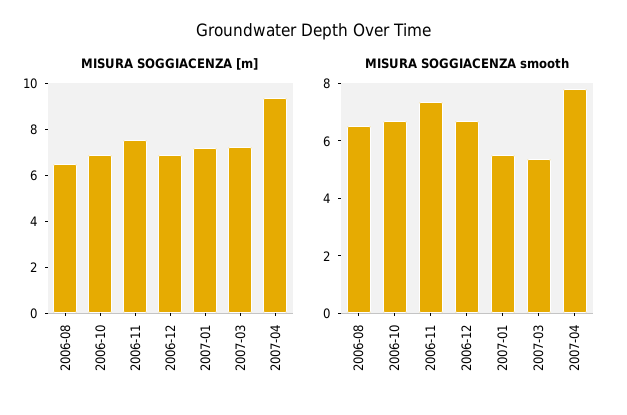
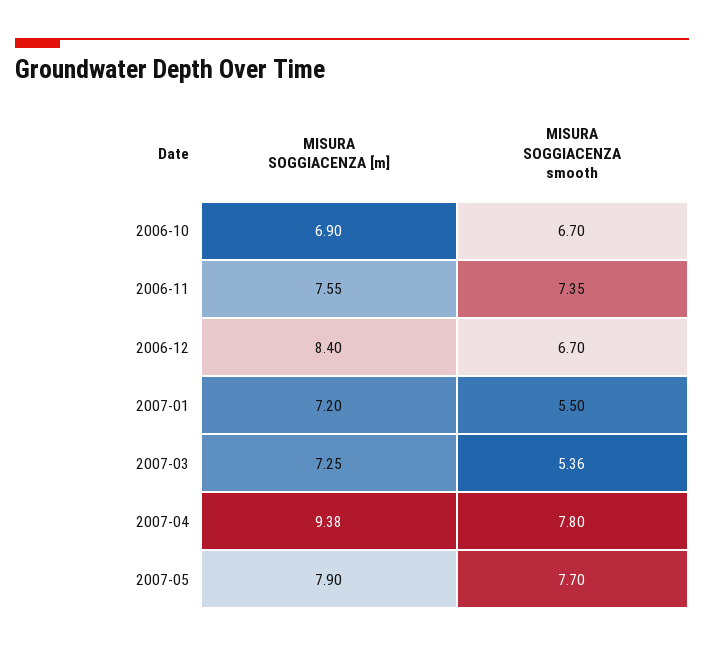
MISURA SOGGIACENZA [m], 2006-08: 6.5 -> none
MISURA SOGGIACENZA [m], 2006-12: 7 -> 8.4
MISURA SOGGIACENZA smooth, 2006-08: 6.5 -> none
MISURA SOGGIACENZA [m], 2007-05: none -> 7.9
MISURA SOGGIACENZA smooth, 2007-05: none -> 7.7

